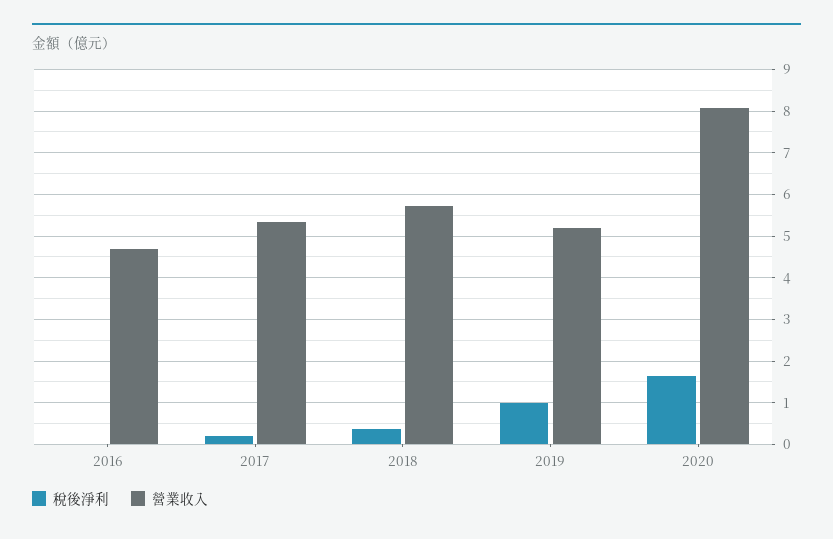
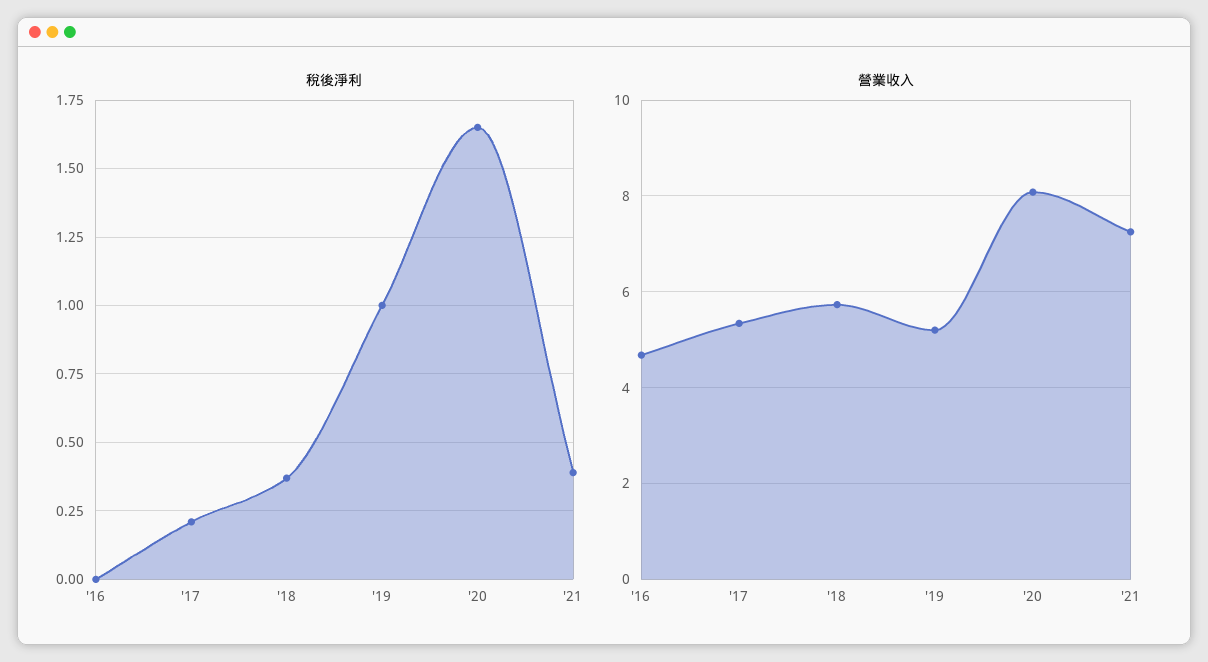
稅後淨利, '21: none -> 0.4
營業收入, '21: none -> 7.2

